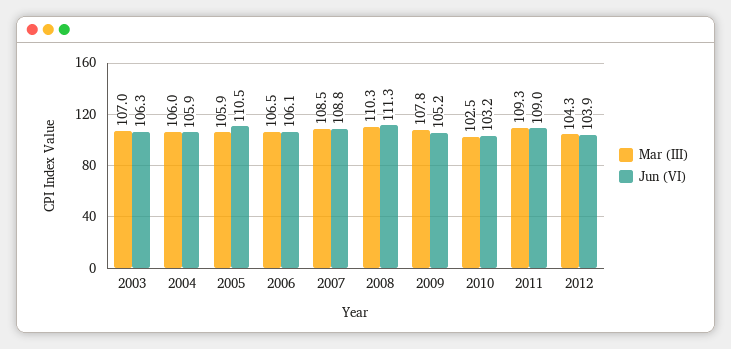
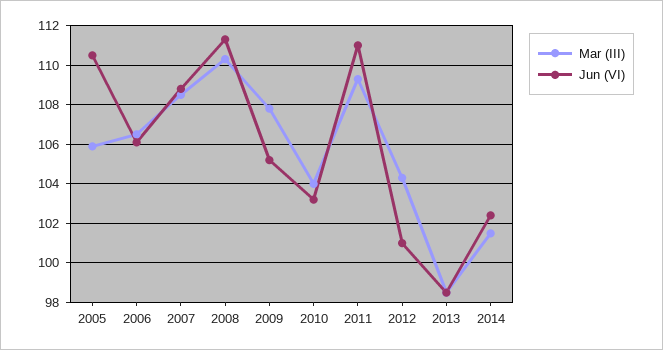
Mar (III), 2003: 107 -> none
Jun (VI), 2003: 106.3 -> none
Mar (III), 2004: 106 -> none
Jun (VI), 2004: 105.9 -> none
Mar (III), 2010: 102.5 -> 104
Jun (VI), 2011: 109 -> 111
Jun (VI), 2012: 103.9 -> 101
Mar (III), 2013: none -> 98.5
Jun (VI), 2013: none -> 98.5
Mar (III), 2014: none -> 101.5
Jun (VI), 2014: none -> 102.5

